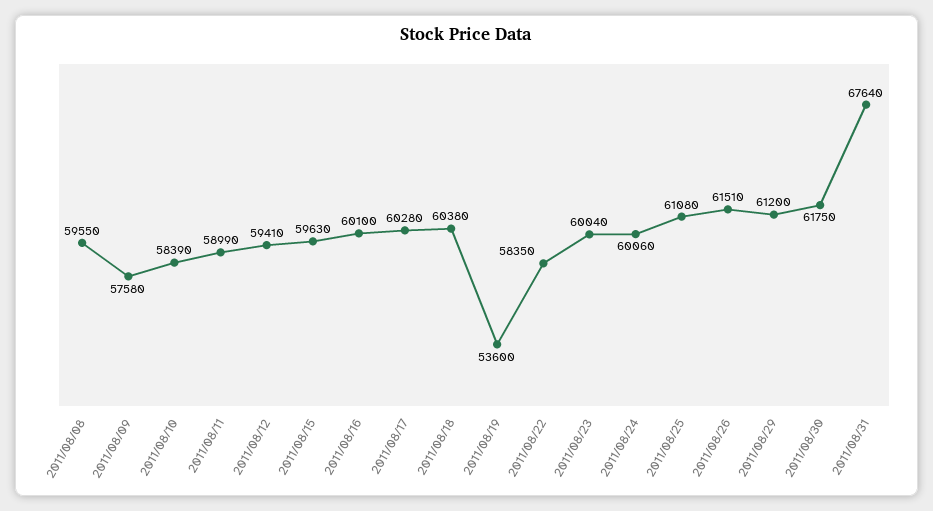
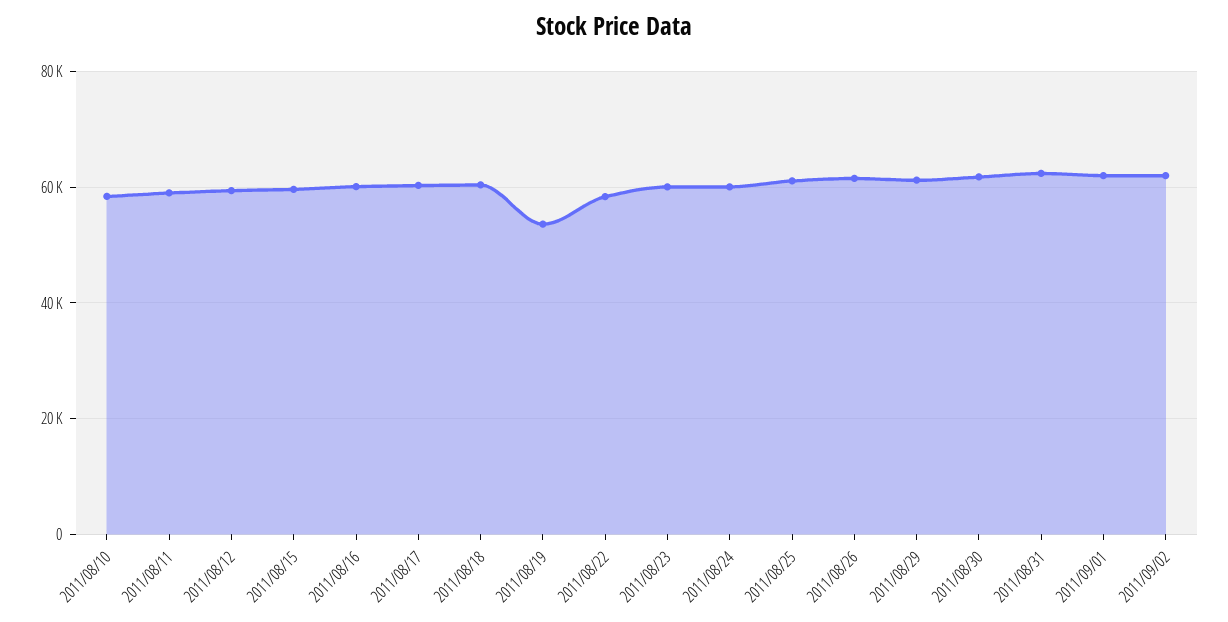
2011/08/08: 59550 -> none
2011/08/09: 57580 -> none
2011/08/31: 67640 -> 62000
2011/09/01: none -> 62000
2011/09/02: none -> 62000

